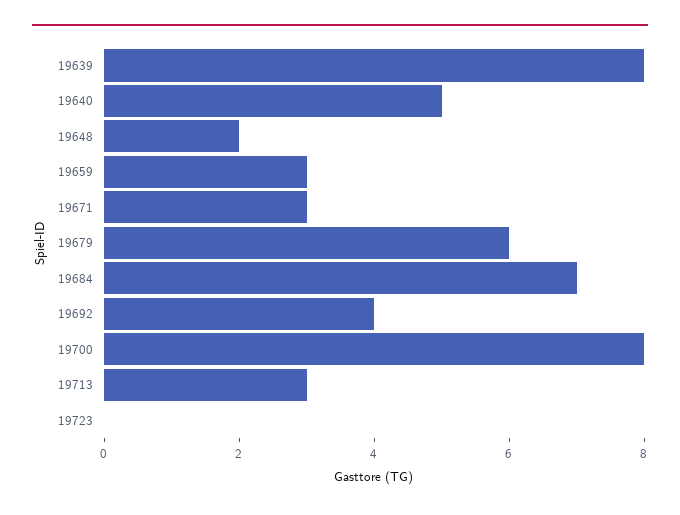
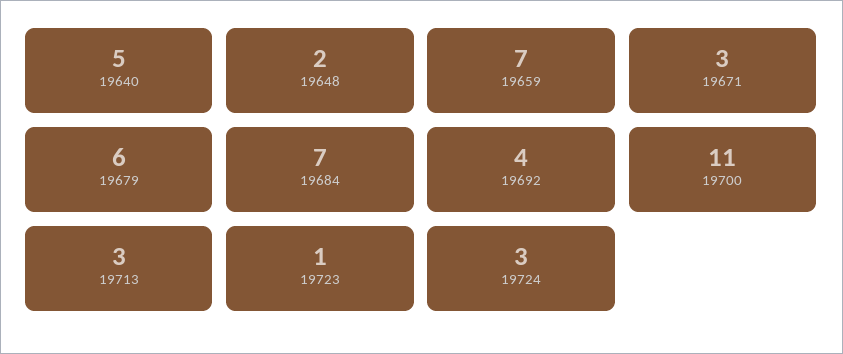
19639: 8 -> none
19659: 3 -> 7
19700: 8 -> 11
19723: 0 -> 1
19724: none -> 3

